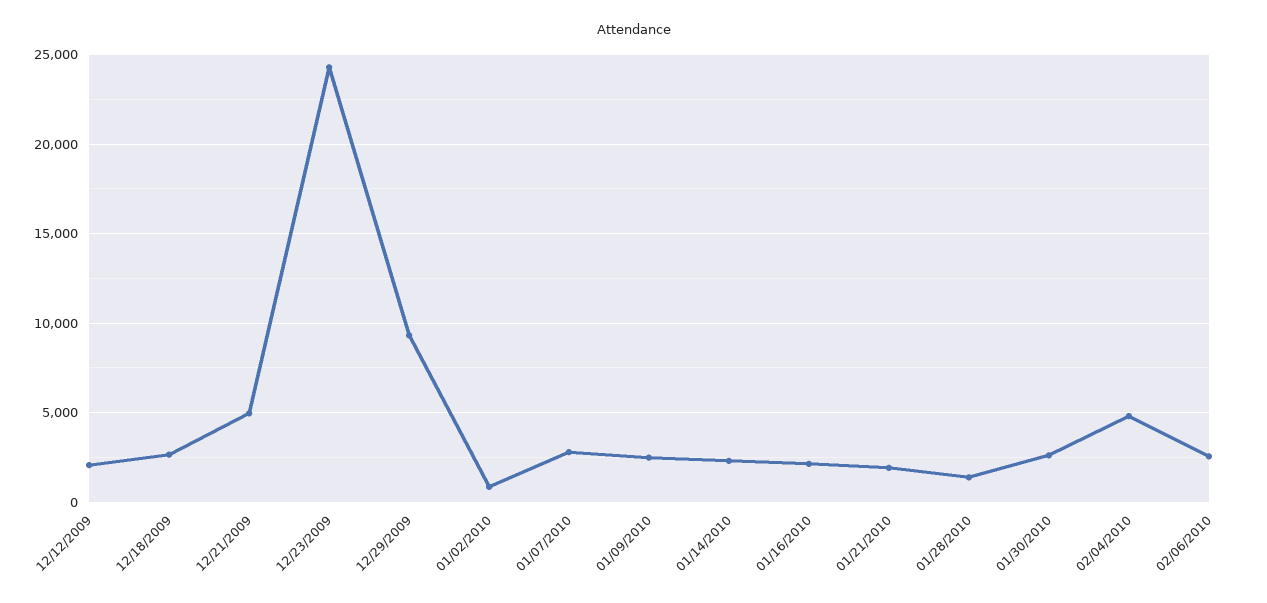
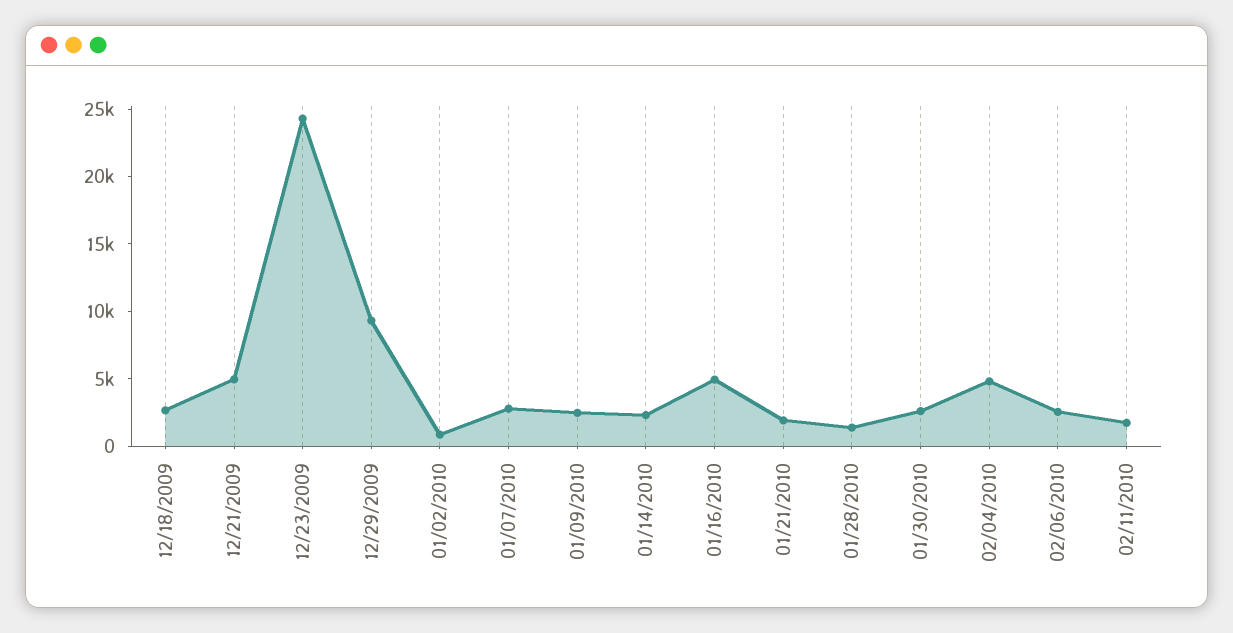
12/12/2009: 2000 -> none
01/16/2010: 2000 -> 5000
02/11/2010: none -> 2000

